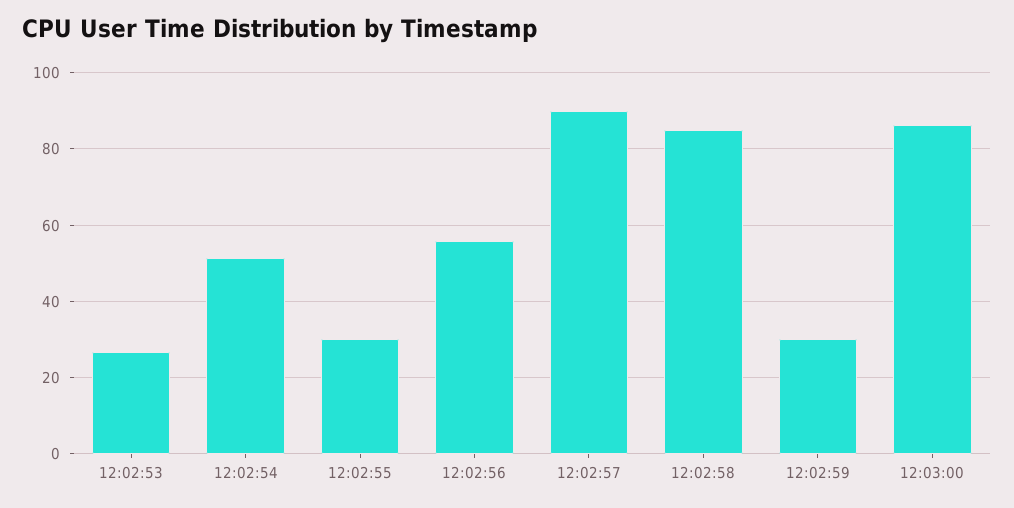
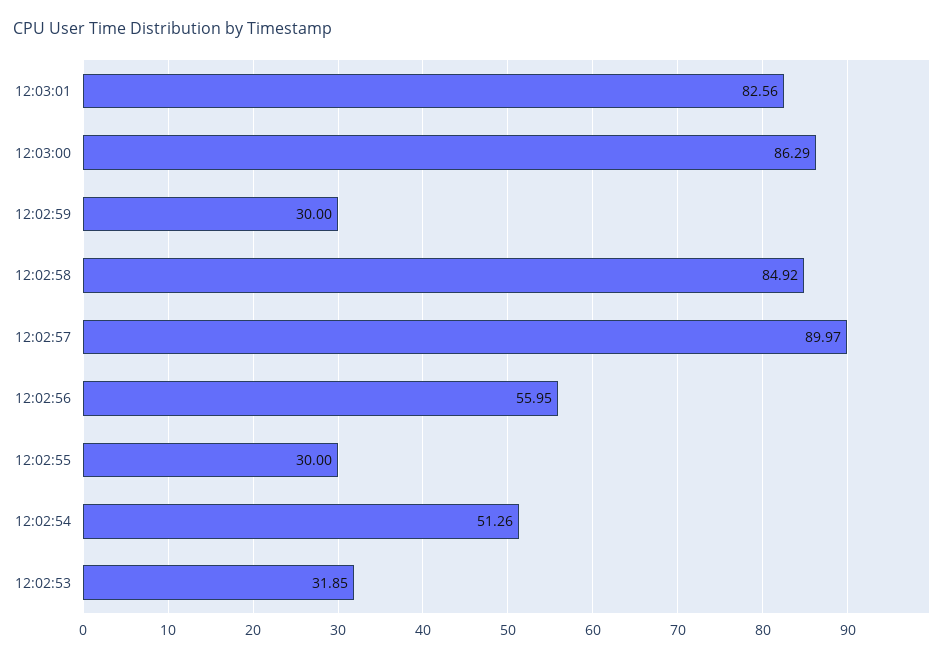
12:02:53: 26 -> 31.85
12:03:01: none -> 82.56

